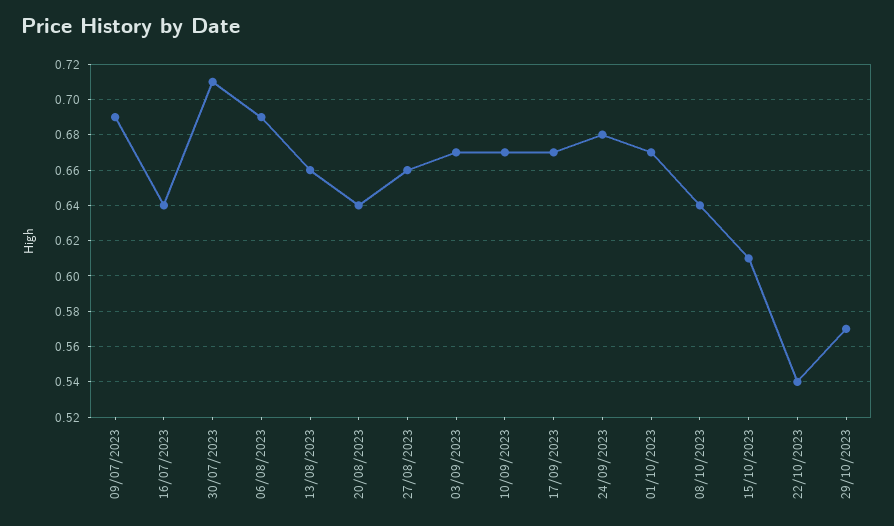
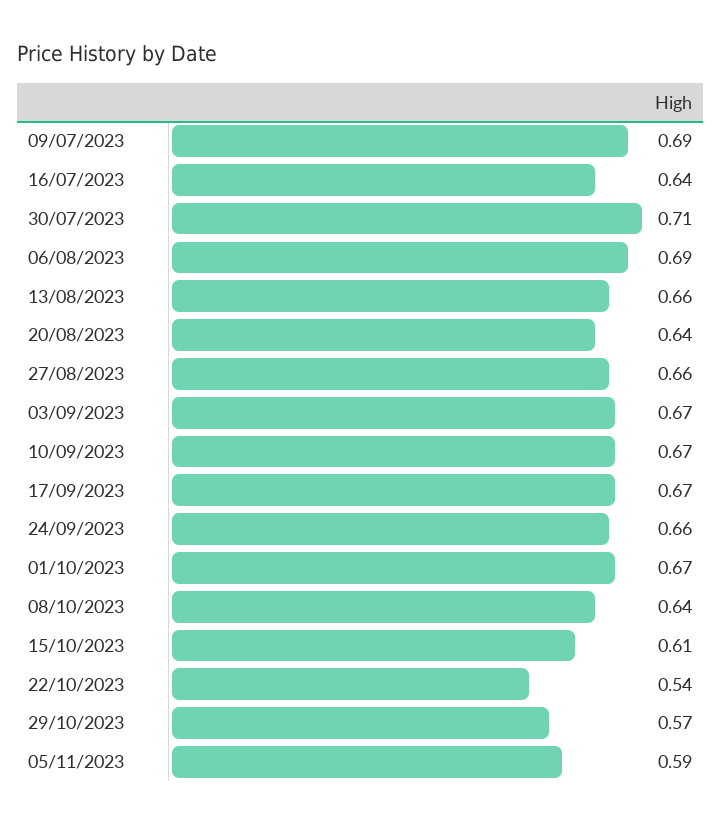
24/09/2023: 0.68 -> 0.66
05/11/2023: none -> 0.59

